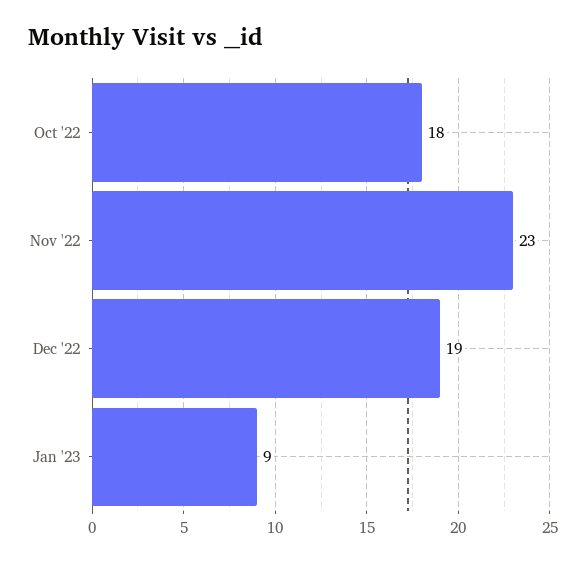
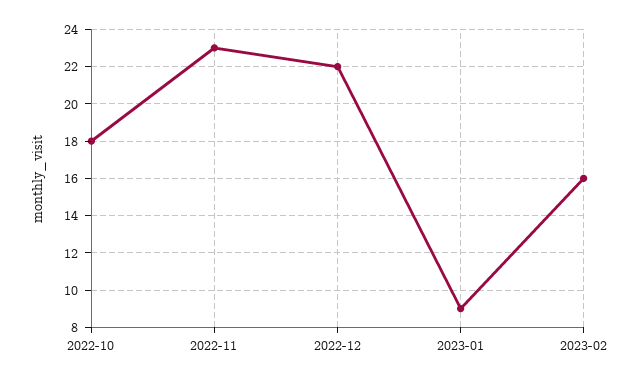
Dec '22: 19 -> 22
2023-02: none -> 16

